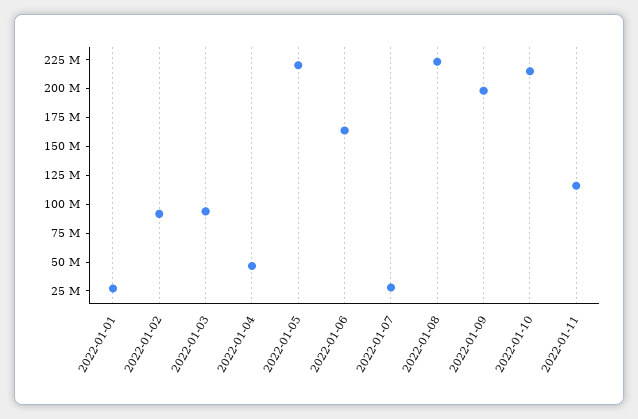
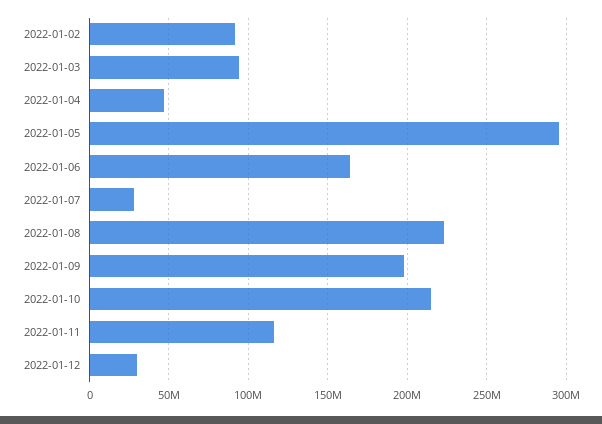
2022-01-01: 25000000 -> none
2022-01-05: 225000000 -> 295000000
2022-01-12: none -> 30000000

